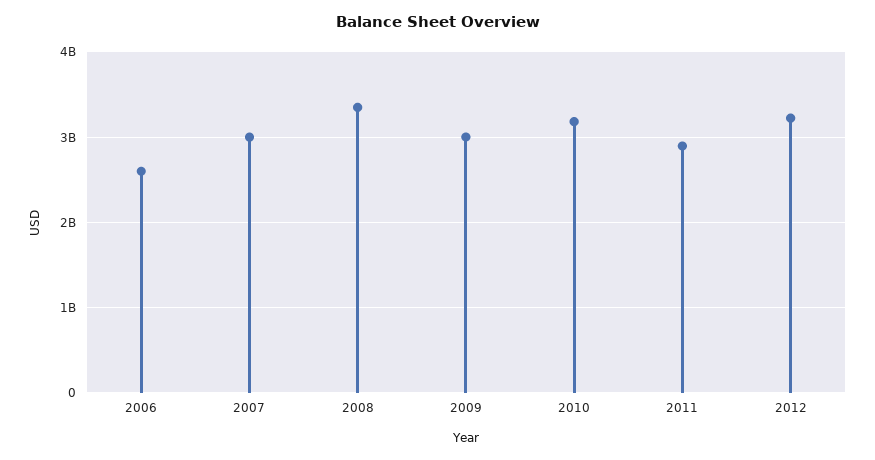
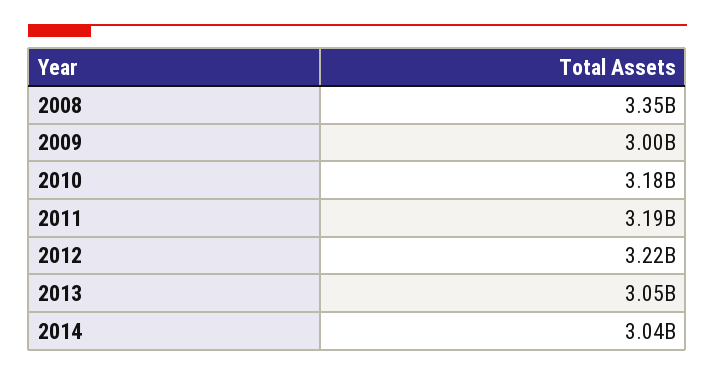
2006: 2600000000 -> none
2007: 3000000000 -> none
2011: 2900000000 -> 3190000000
2013: none -> 3050000000
2014: none -> 3040000000

